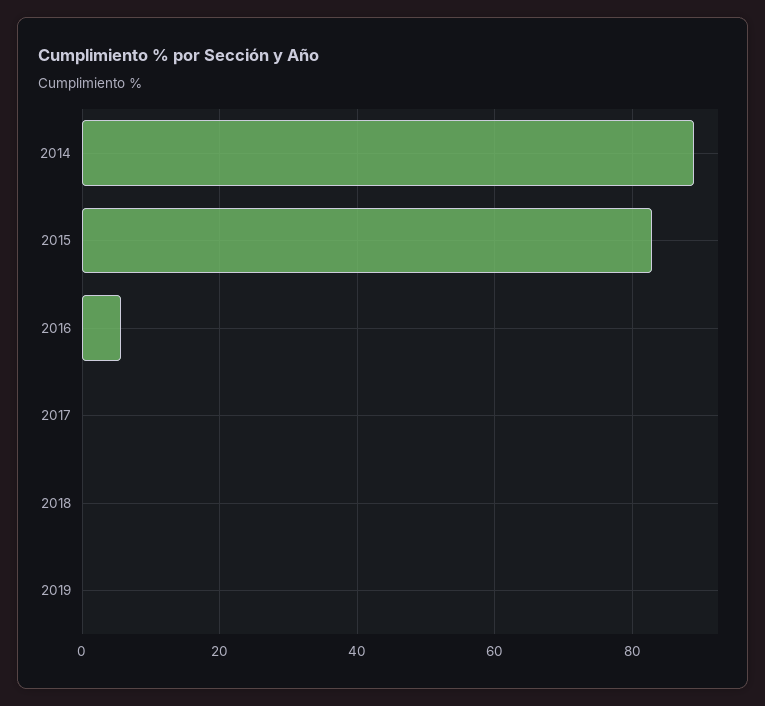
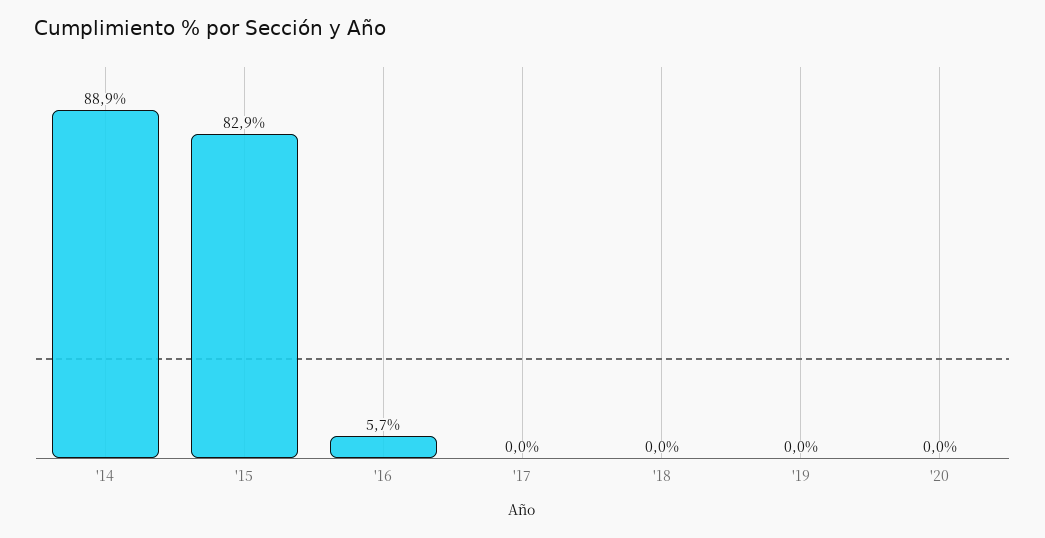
'20: none -> 0

